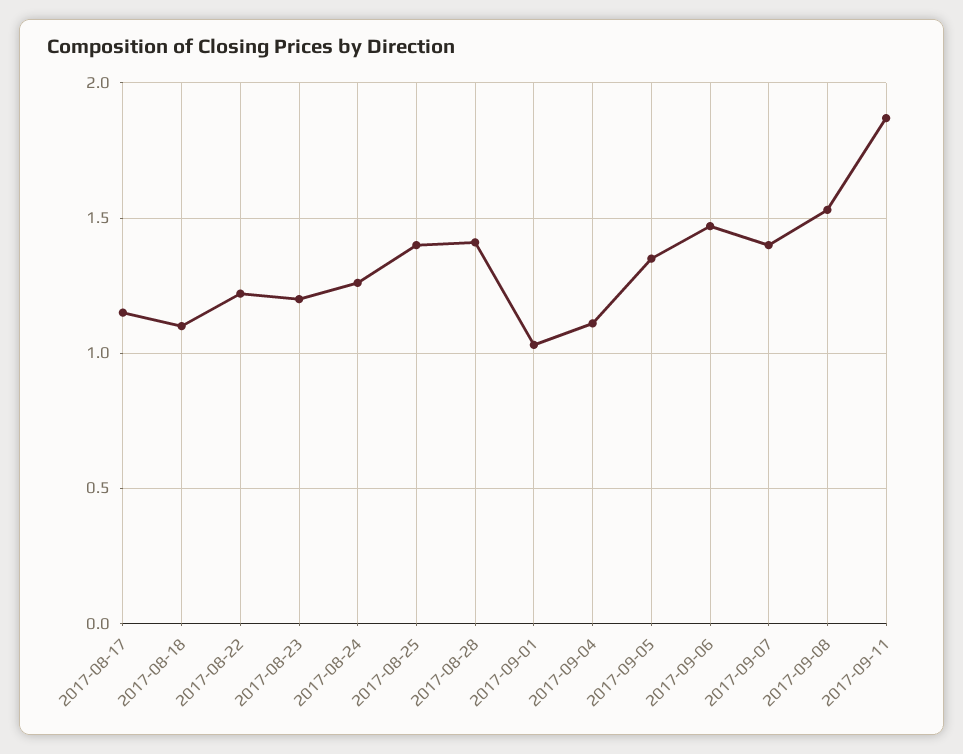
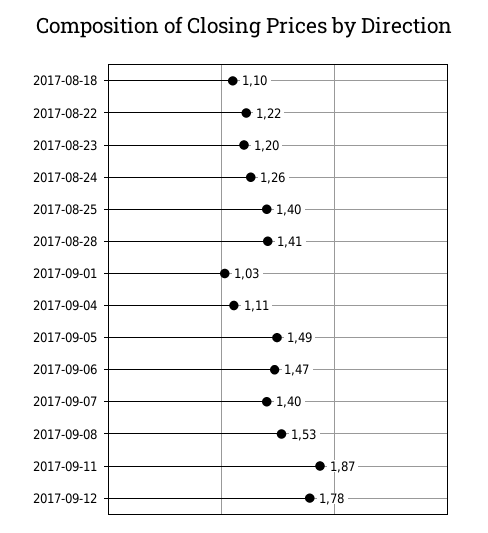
2017-08-17: 1.15 -> none
2017-09-05: 1.35 -> 1.49
2017-09-12: none -> 1.78

